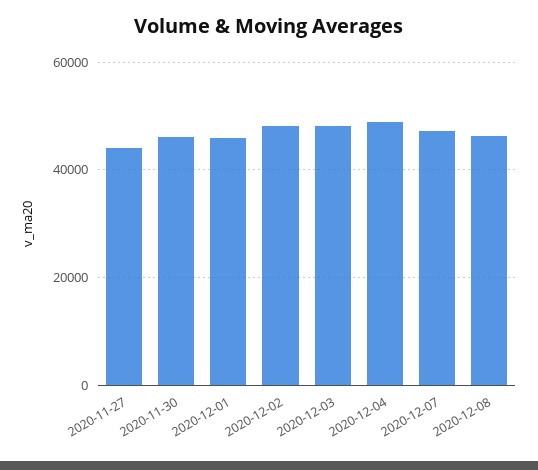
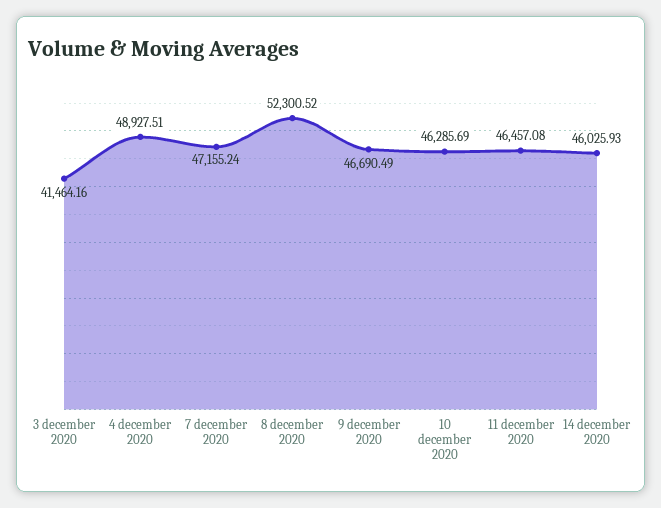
2020-11-27: 44000 -> none
2020-11-30: 46000 -> none
2020-12-01: 46000 -> none
2020-12-02: 48000 -> none
2020-12-03: 48000 -> 41464.16
2020-12-08: 46000 -> 52300.52
9 december 2020: none -> 46690.49
10 december 2020: none -> 46285.69
11 december 2020: none -> 46457.08
14 december 2020: none -> 46025.93

